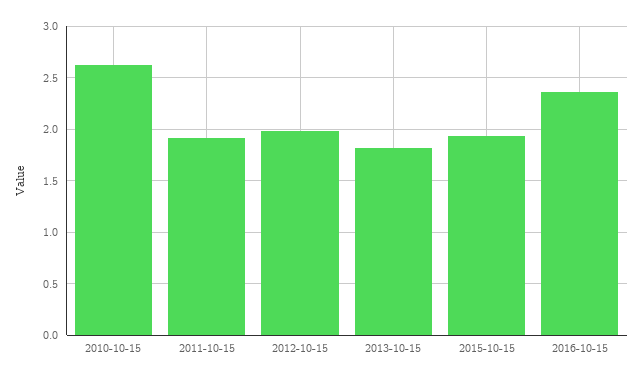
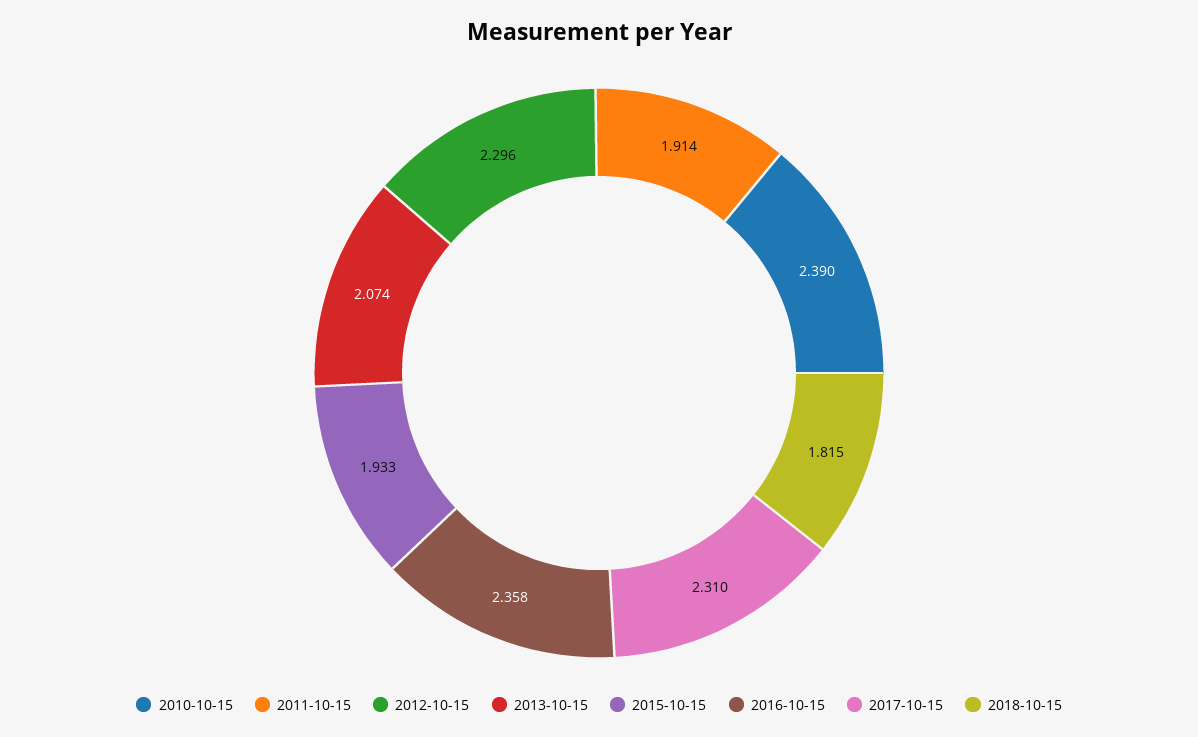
2010-10-15: 2.6 -> 2.39
2012-10-15: 2 -> 2.296
2013-10-15: 1.8 -> 2.074
2017-10-15: none -> 2.31
2018-10-15: none -> 1.815

